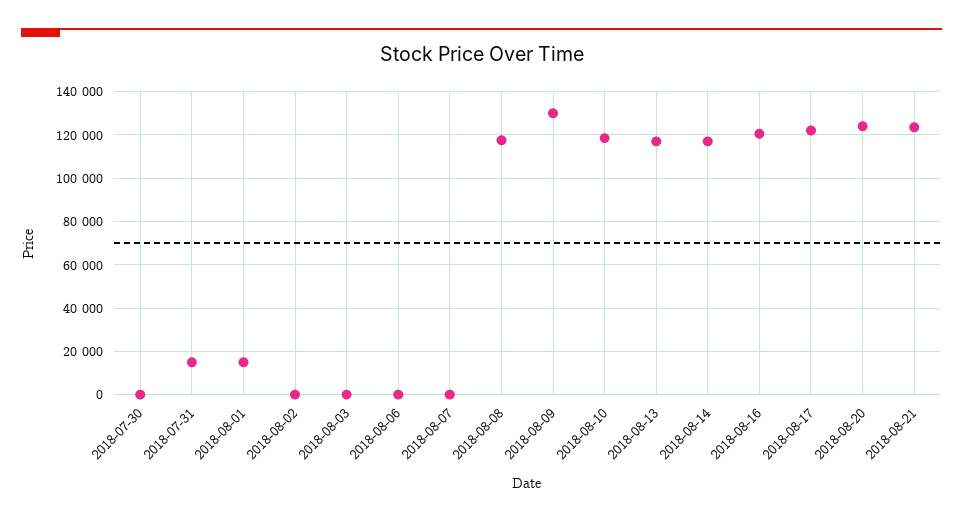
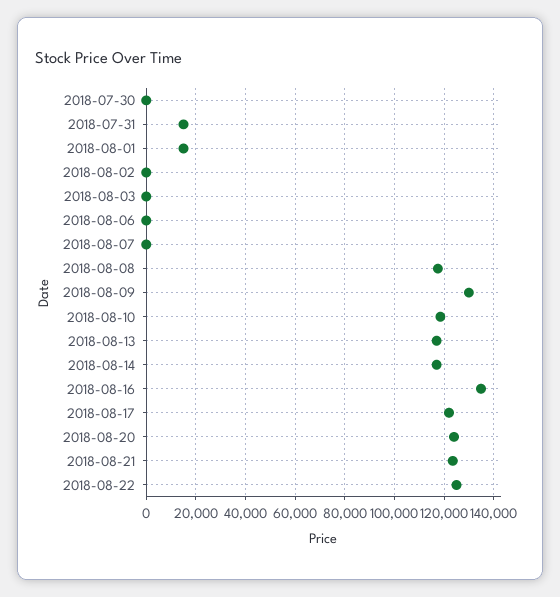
2018-08-16: 120000 -> 135000
2018-08-22: none -> 125000

